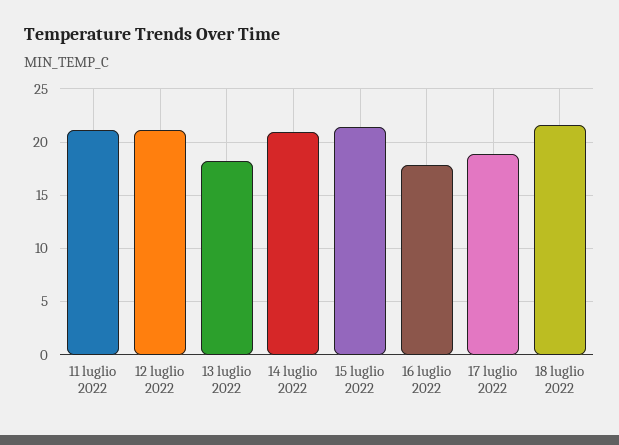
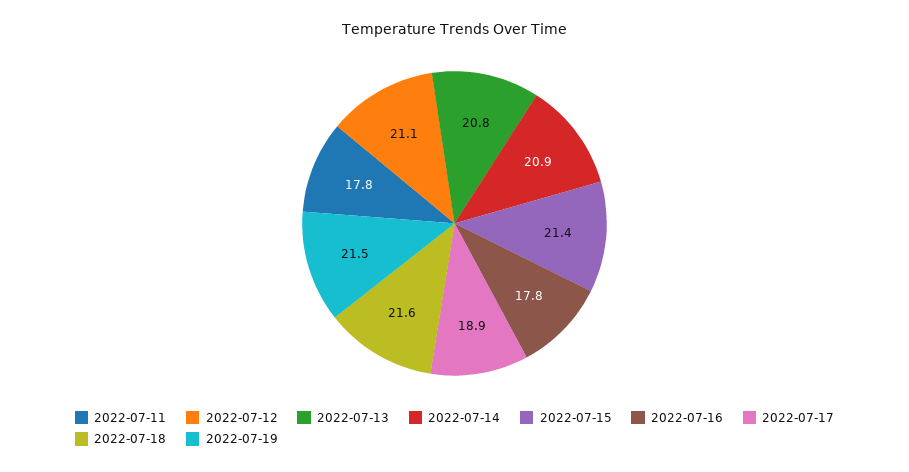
11 luglio 2022: 21 -> 17.8
13 luglio 2022: 18 -> 20.8
2022-07-19: none -> 21.5

